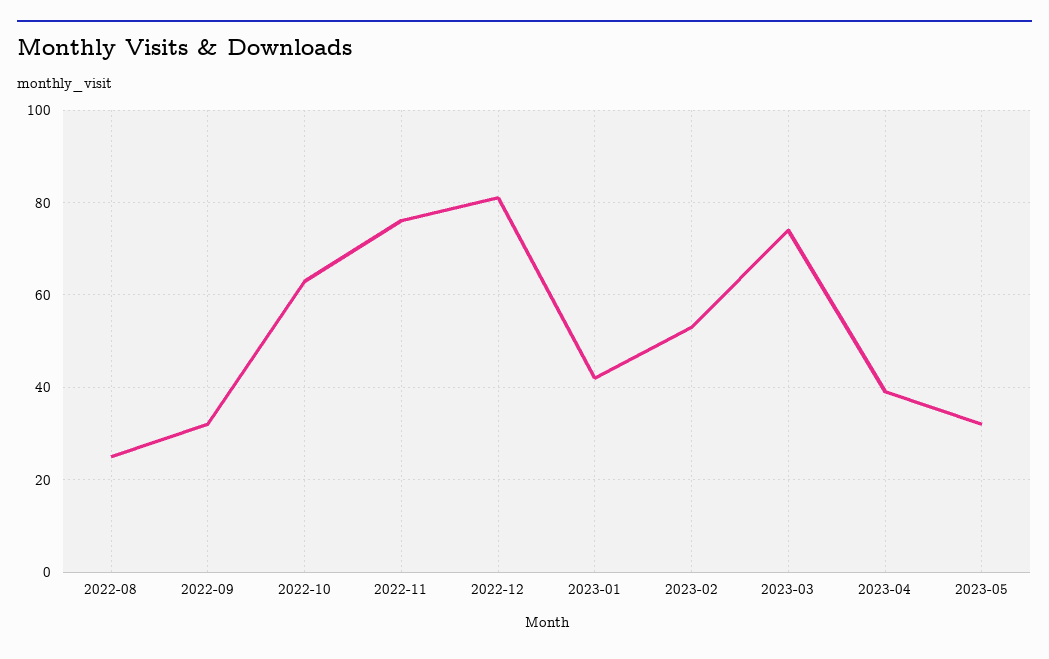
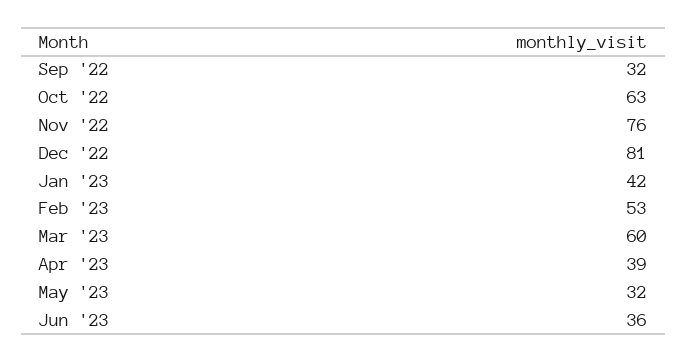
2022-08: 25 -> none
2023-03: 75 -> 60
Jun '23: none -> 36

